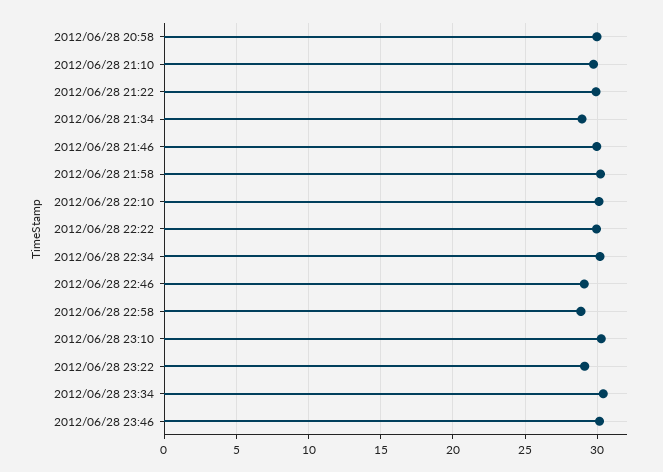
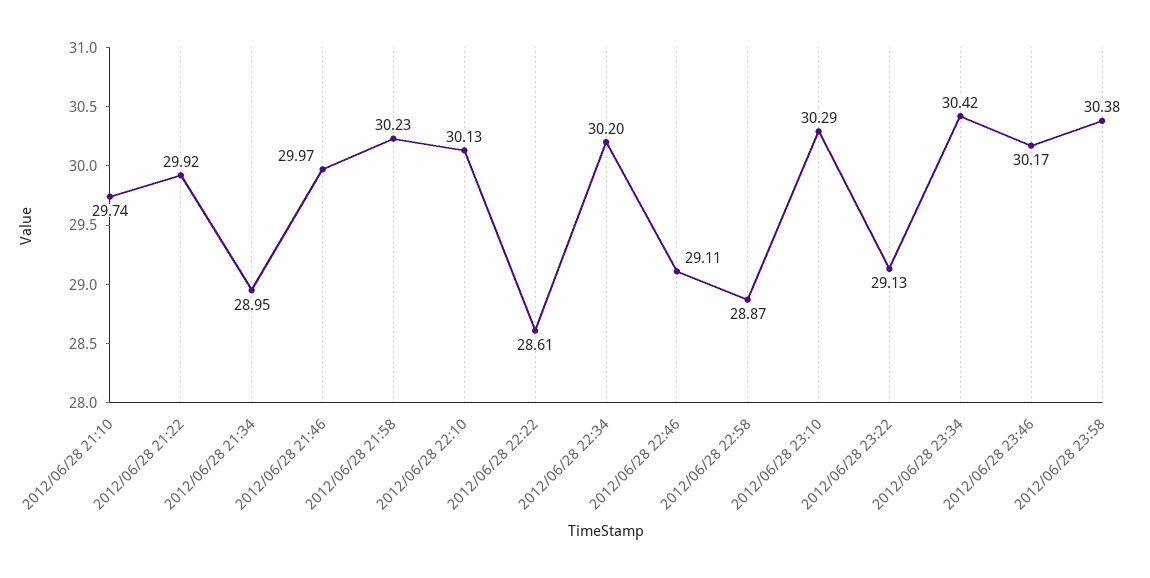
2012/06/28 20:58: 30 -> none
2012/06/28 22:22: 30 -> 28.61
2012/06/28 23:58: none -> 30.38

